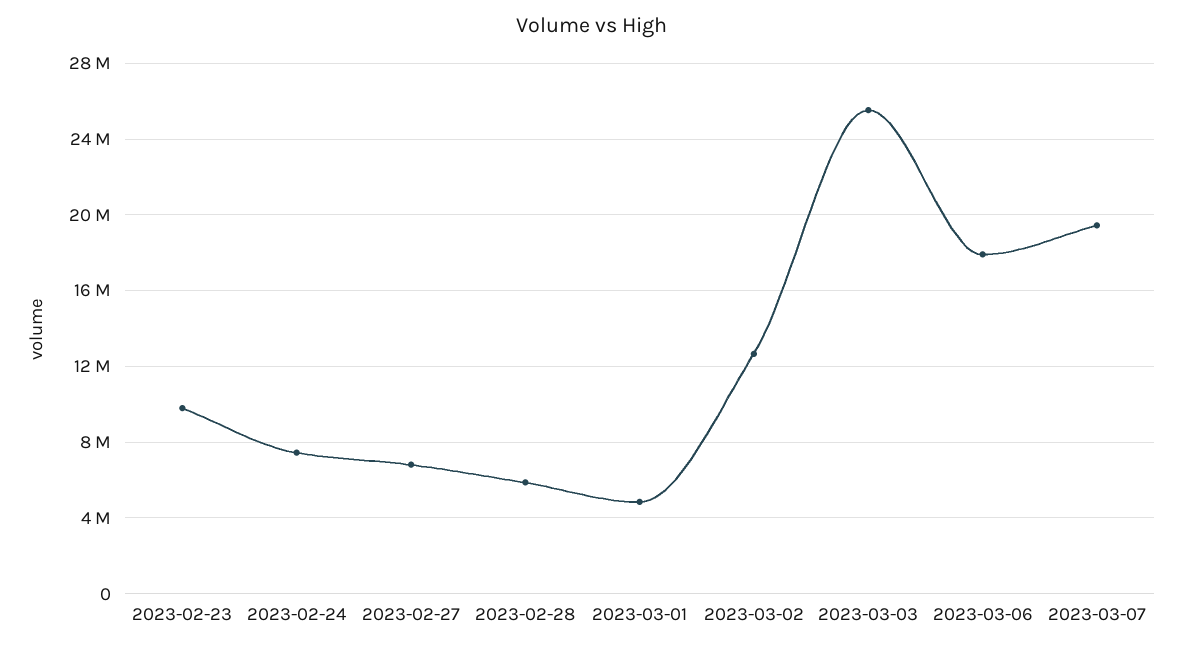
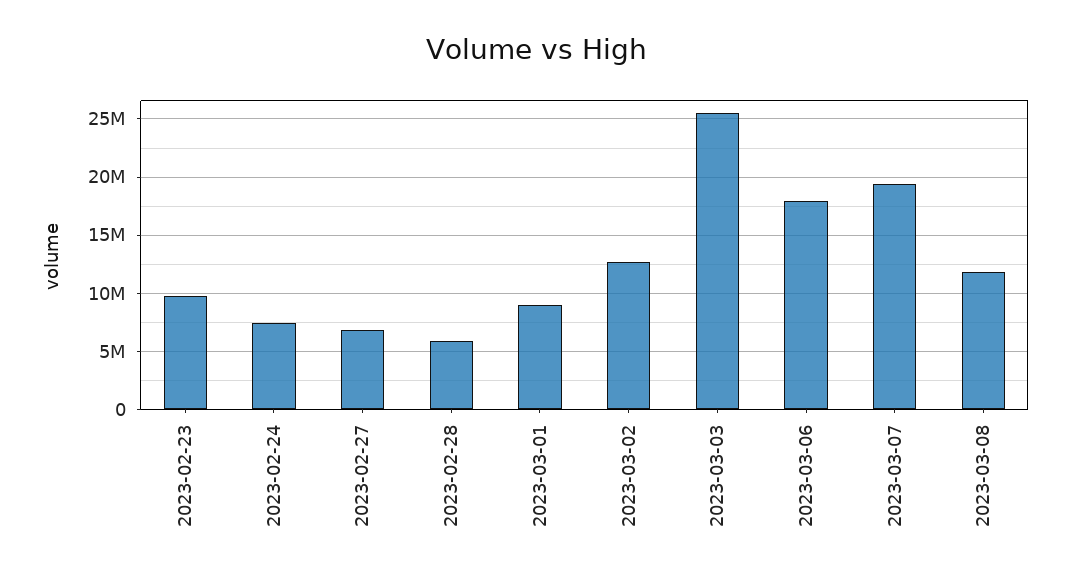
2023-03-01: 5000000 -> 9000000
2023-03-08: none -> 12000000

